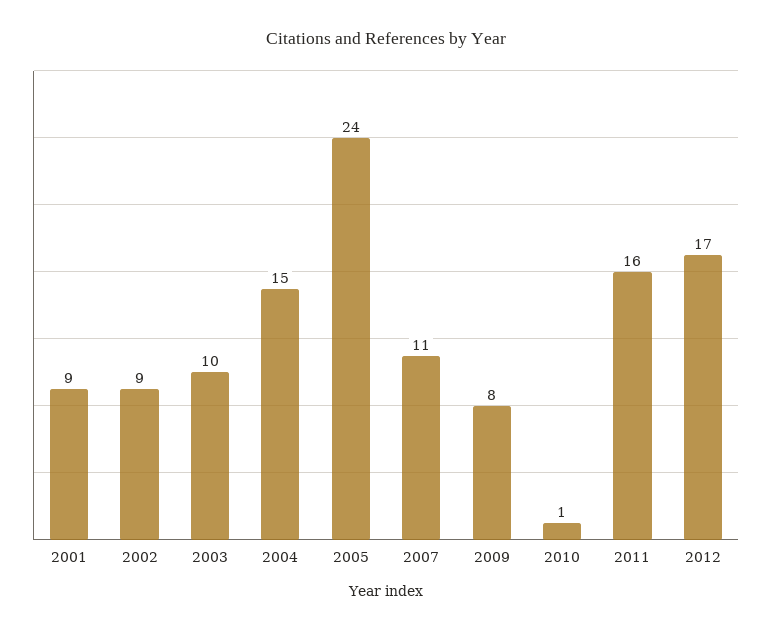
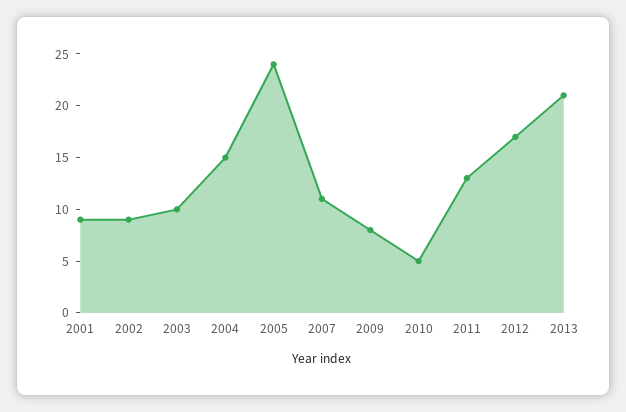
2010: 1 -> 5
2011: 16 -> 13
2013: none -> 21

